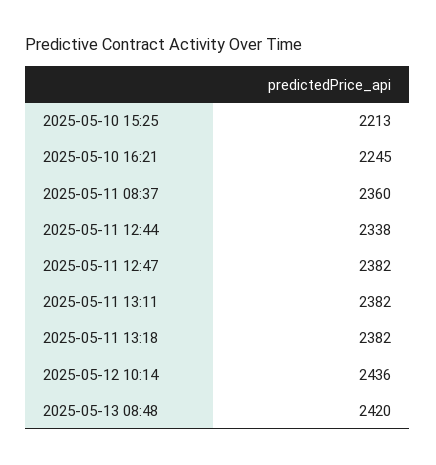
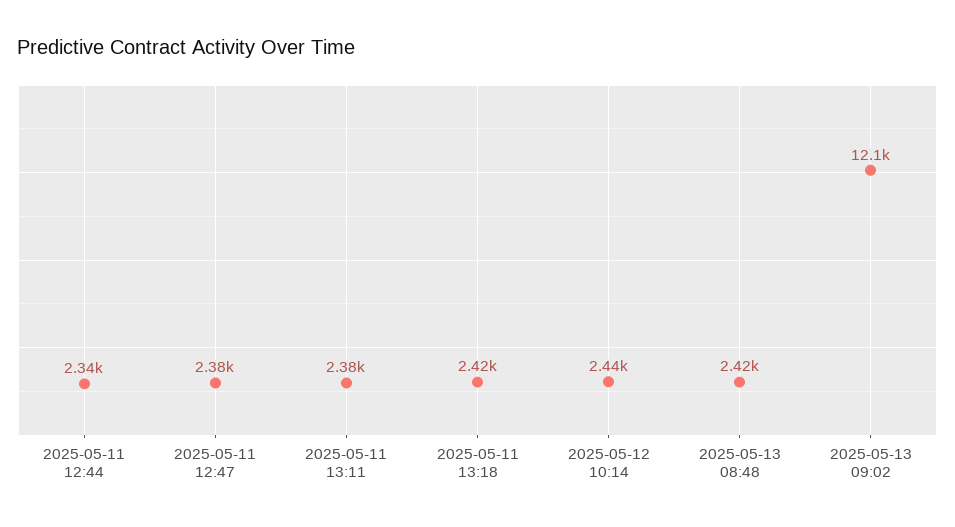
2025-05-10 15:25: 2213 -> none
2025-05-10 16:21: 2245 -> none
2025-05-11 08:37: 2360 -> none
2025-05-11 13:18: 2382 -> 2420
2025-05-13 09:02: none -> 12100

